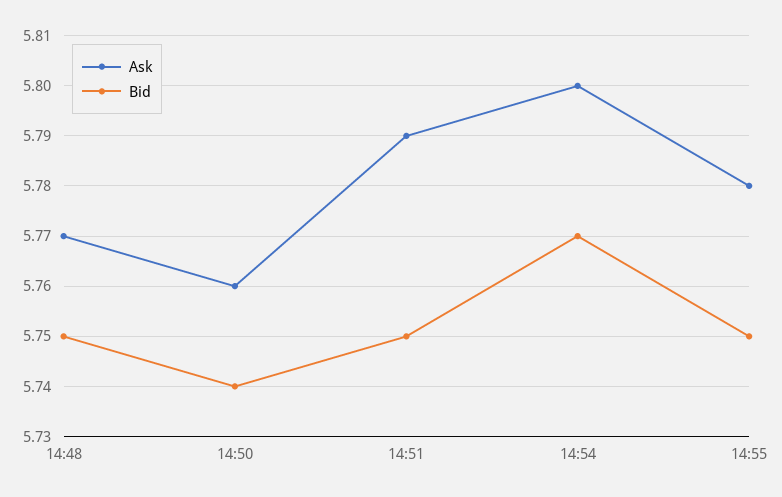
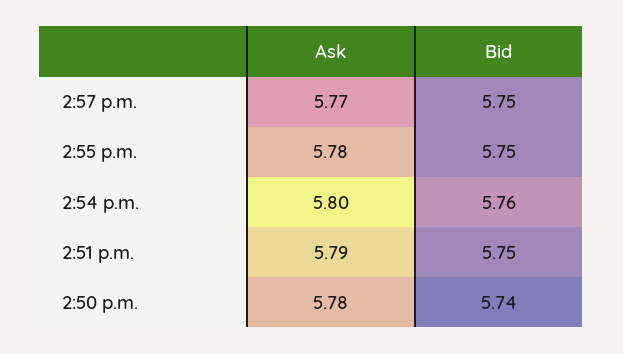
Ask, 14:48: 5.77 -> none
Bid, 14:48: 5.75 -> none
Ask, 14:50: 5.76 -> 5.78
Bid, 14:54: 5.77 -> 5.76
Ask, 2:57 p.m.: none -> 5.77
Bid, 2:57 p.m.: none -> 5.75

